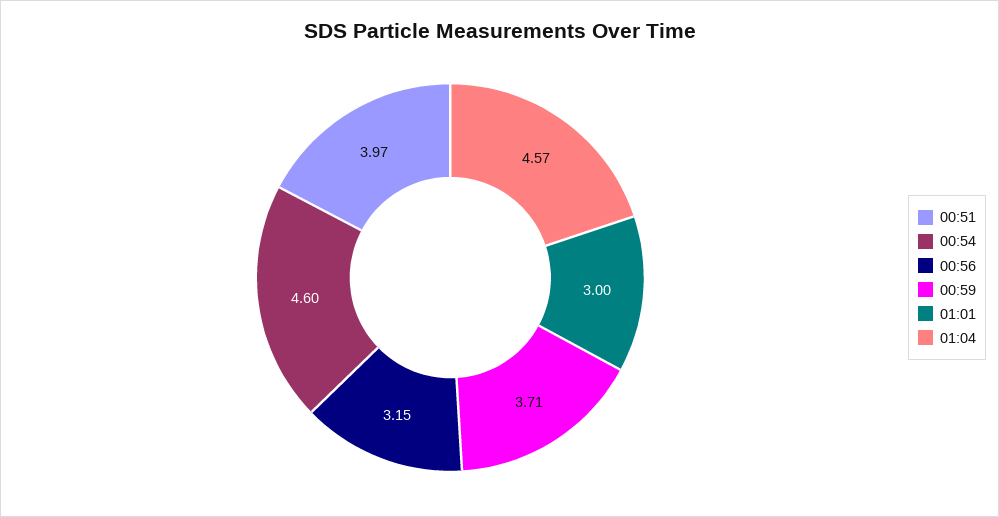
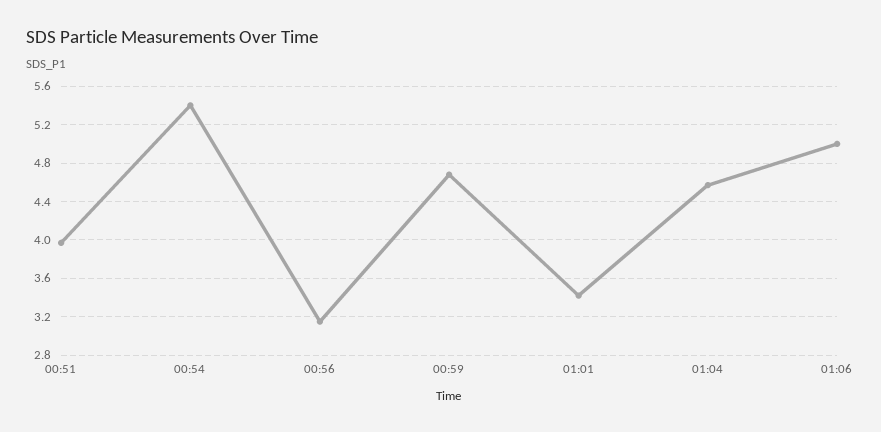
00:54: 4.6 -> 5.4
00:59: 3.71 -> 4.7
01:01: 3 -> 3.4
01:06: none -> 5

